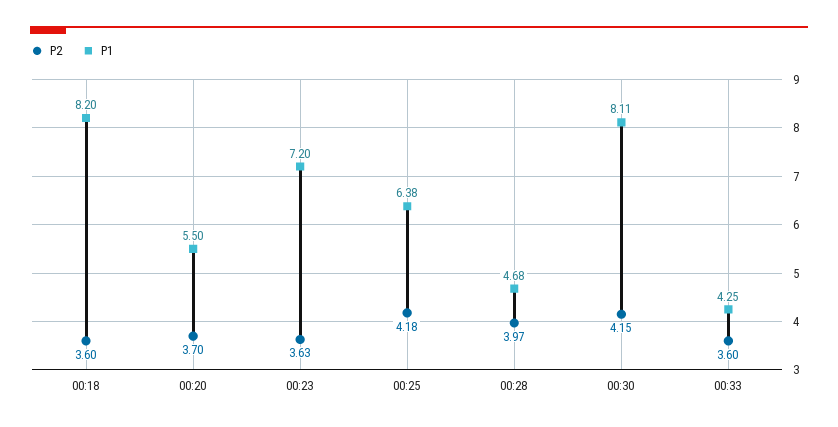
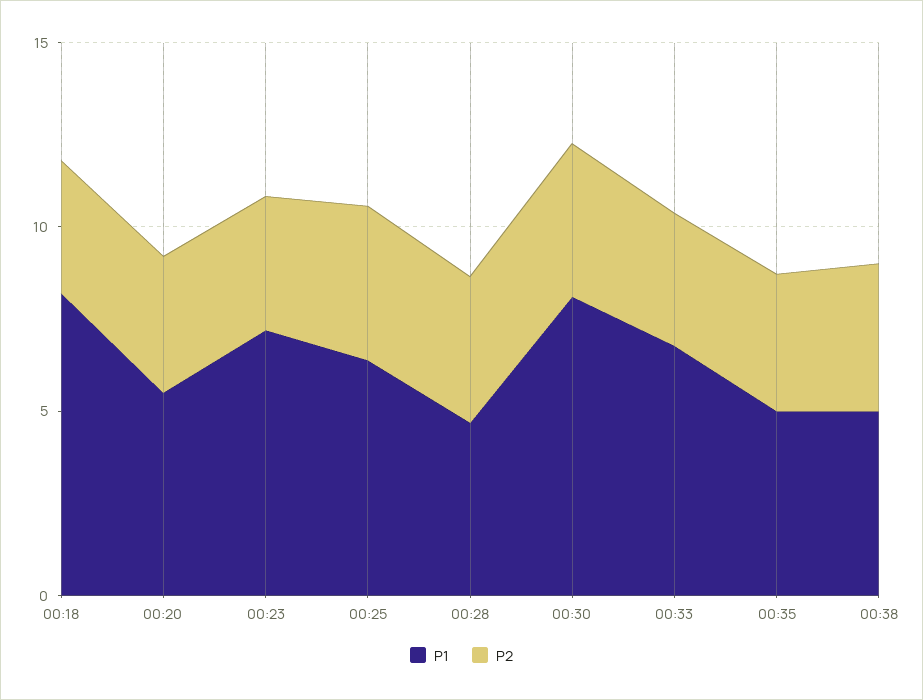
P1, 00:33: 4.25 -> 7
P1, 00:35: none -> 5
P2, 00:35: none -> 4
P1, 00:38: none -> 5
P2, 00:38: none -> 4

